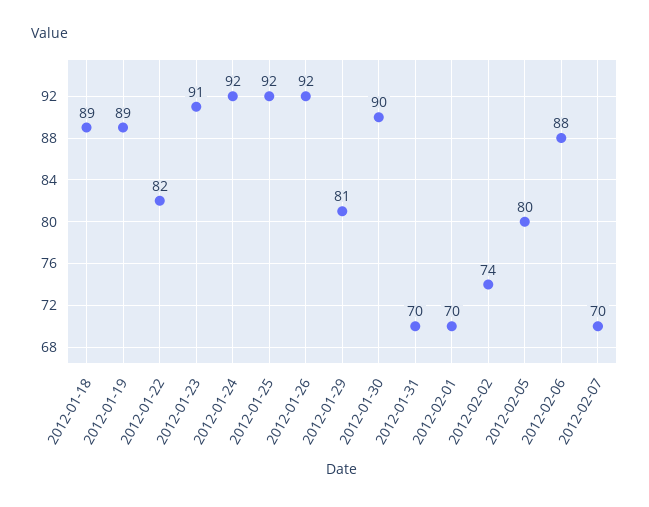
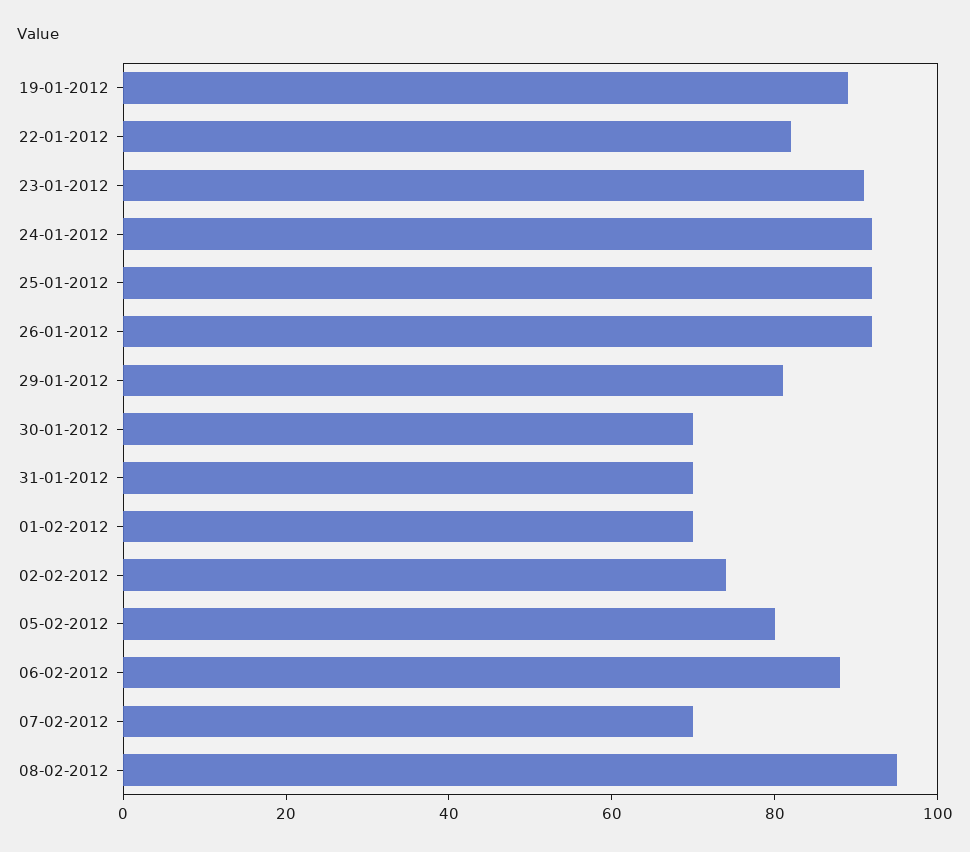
2012-01-18: 89 -> none
2012-01-30: 90 -> 70
08-02-2012: none -> 95

